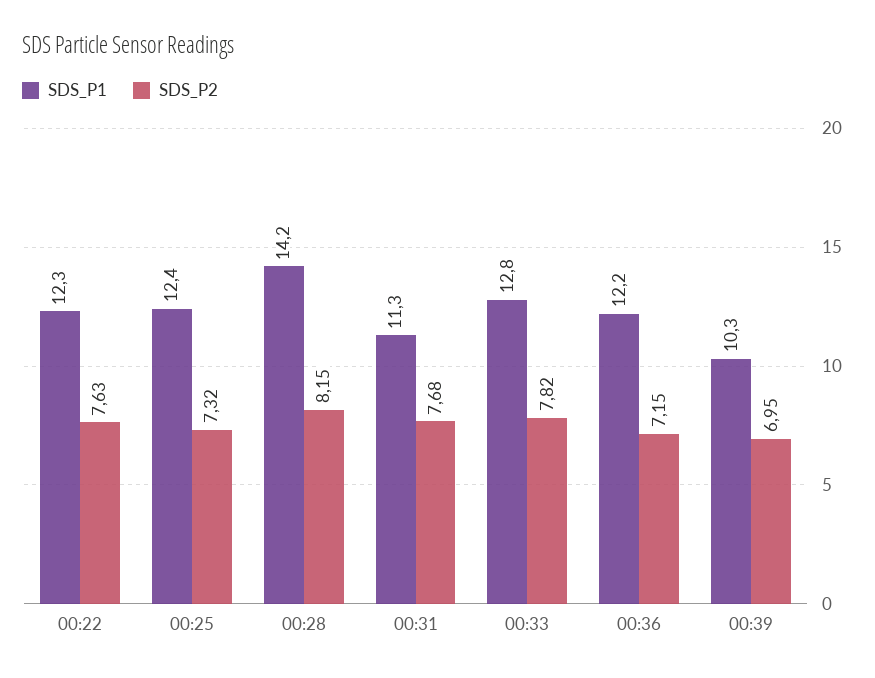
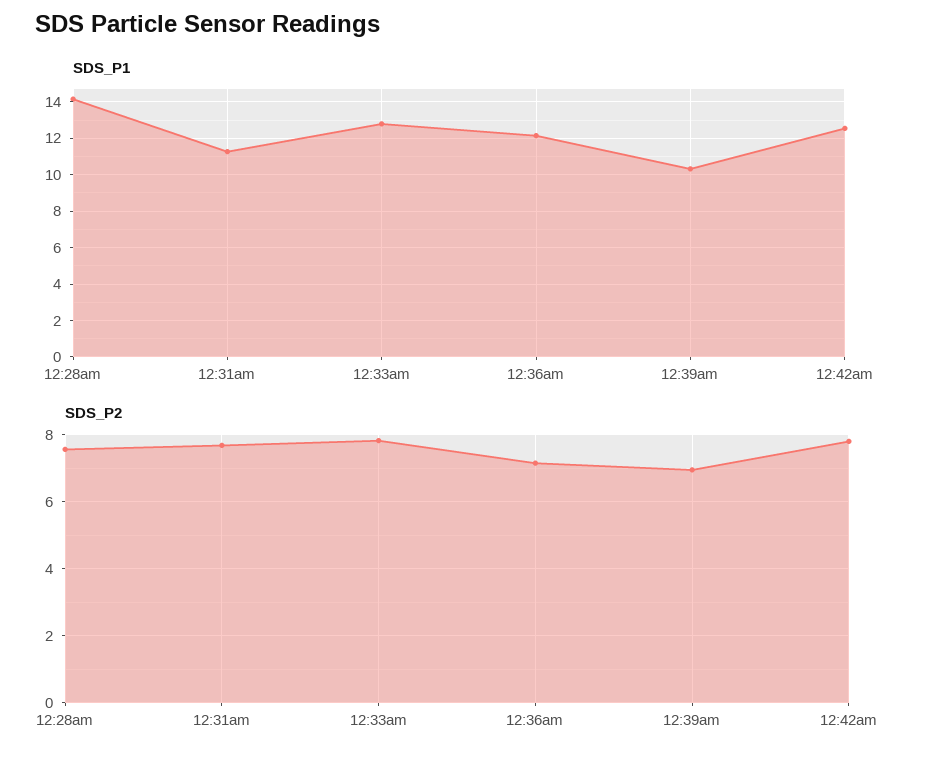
SDS_P1, 00:22: 12.3 -> none
SDS_P2, 00:22: 7.63 -> none
SDS_P1, 00:25: 12.4 -> none
SDS_P2, 00:25: 7.32 -> none
SDS_P2, 00:28: 8.15 -> 7.6
SDS_P1, 12:42am: none -> 12.5
SDS_P2, 12:42am: none -> 7.8

